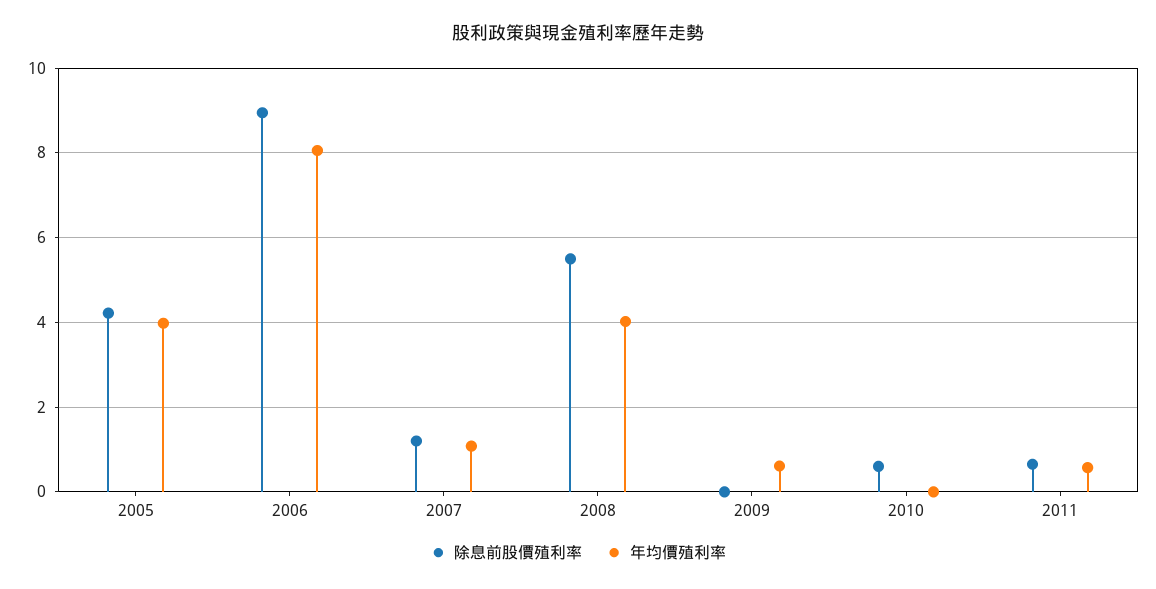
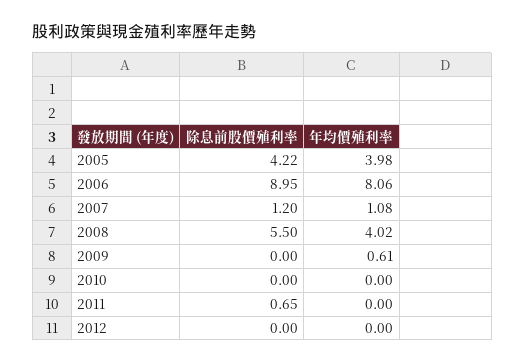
除息前股價殖利率, 2010: 0.6 -> 0
年均價殖利率, 2011: 0.6 -> 0
除息前股價殖利率, 2012: none -> 0
年均價殖利率, 2012: none -> 0

